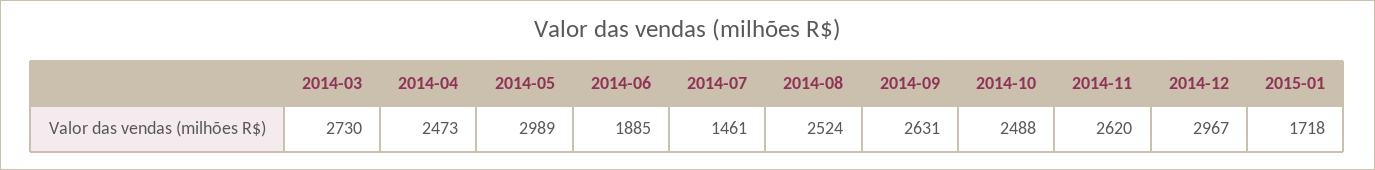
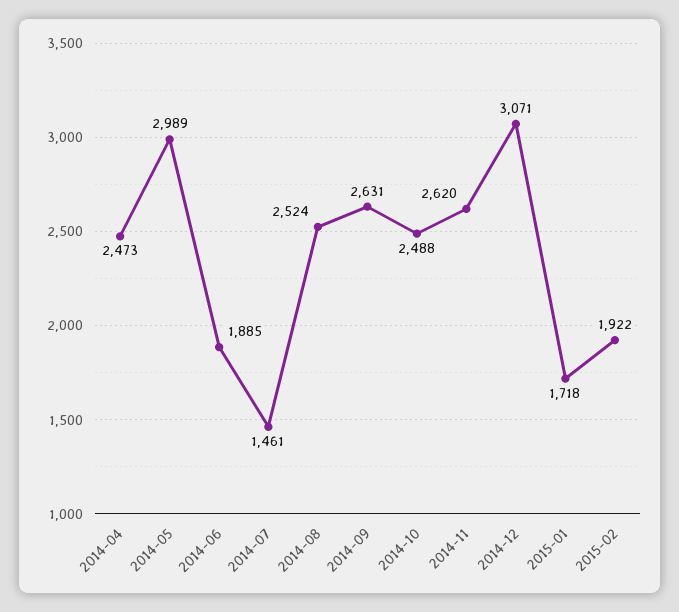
2014-03: 2730 -> none
2014-12: 2967 -> 3071
2015-02: none -> 1922

